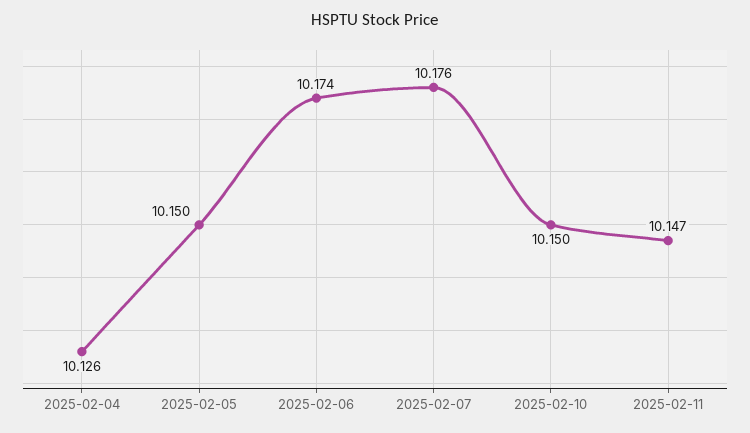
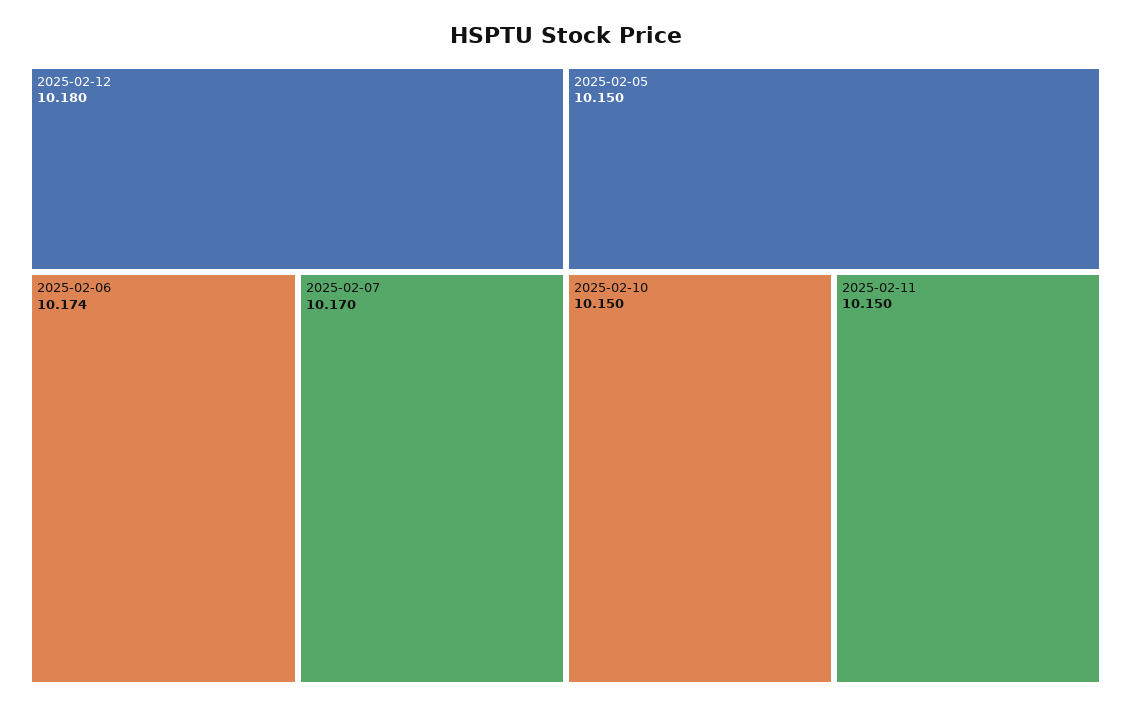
2025-02-04: 10.126 -> none
2025-02-07: 10.176 -> 10.17
2025-02-11: 10.147 -> 10.15
2025-02-12: none -> 10.18

